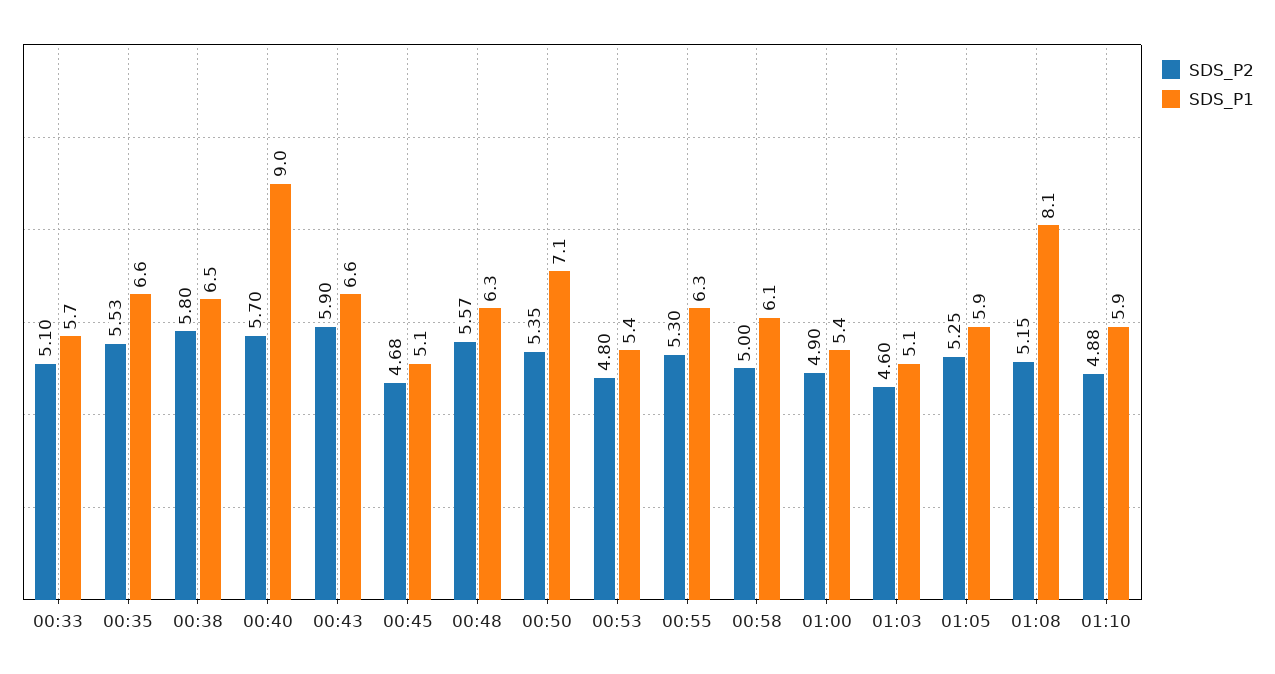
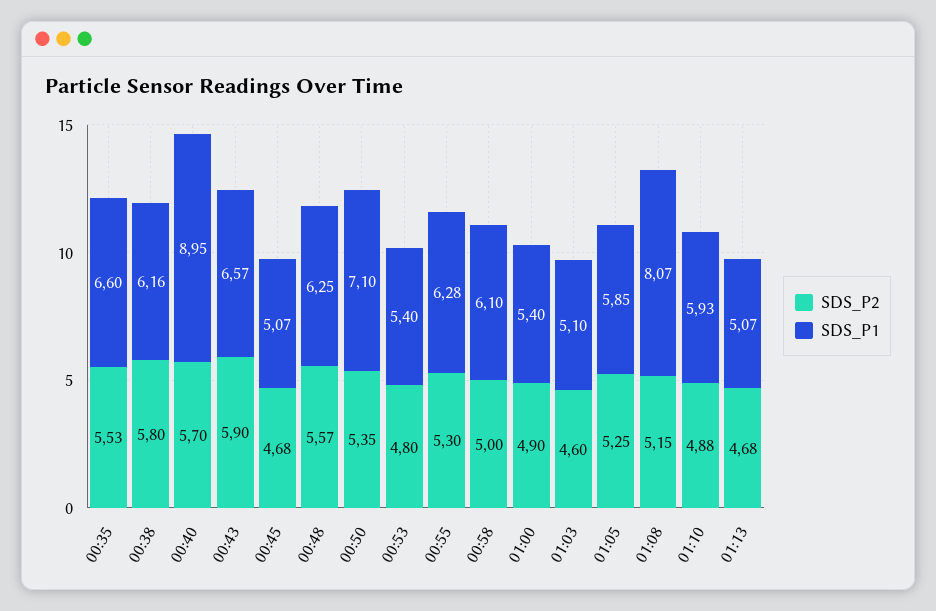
SDS_P2, 00:33: 5.1 -> none
SDS_P1, 00:33: 5.7 -> none
SDS_P1, 00:38: 6.5 -> 6.16
SDS_P2, 01:13: none -> 4.68
SDS_P1, 01:13: none -> 5.07

